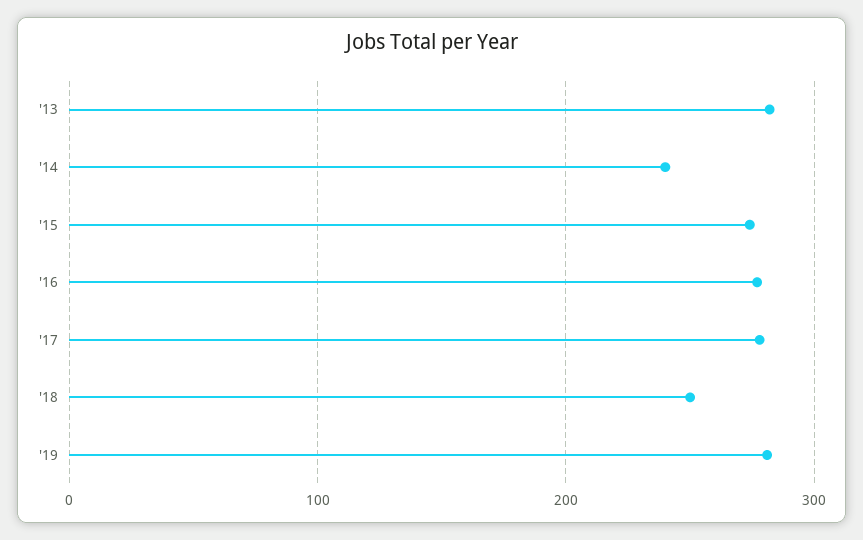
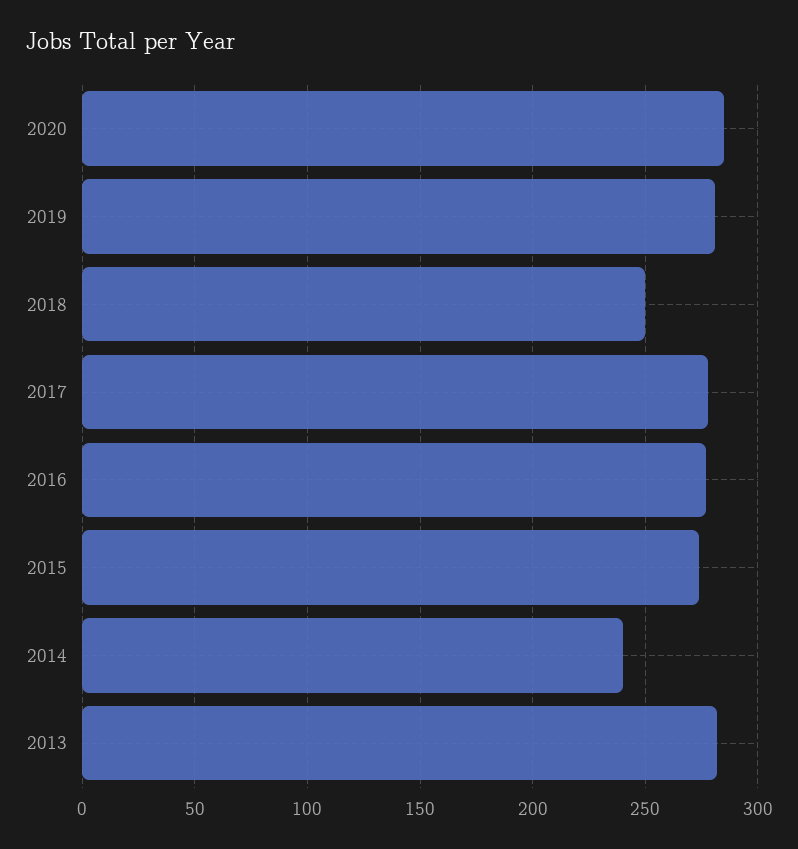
2020: none -> 285

